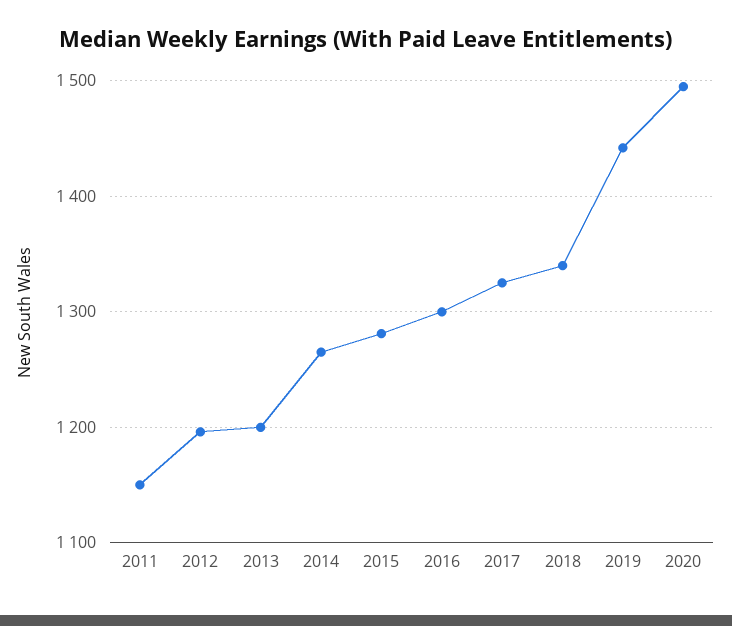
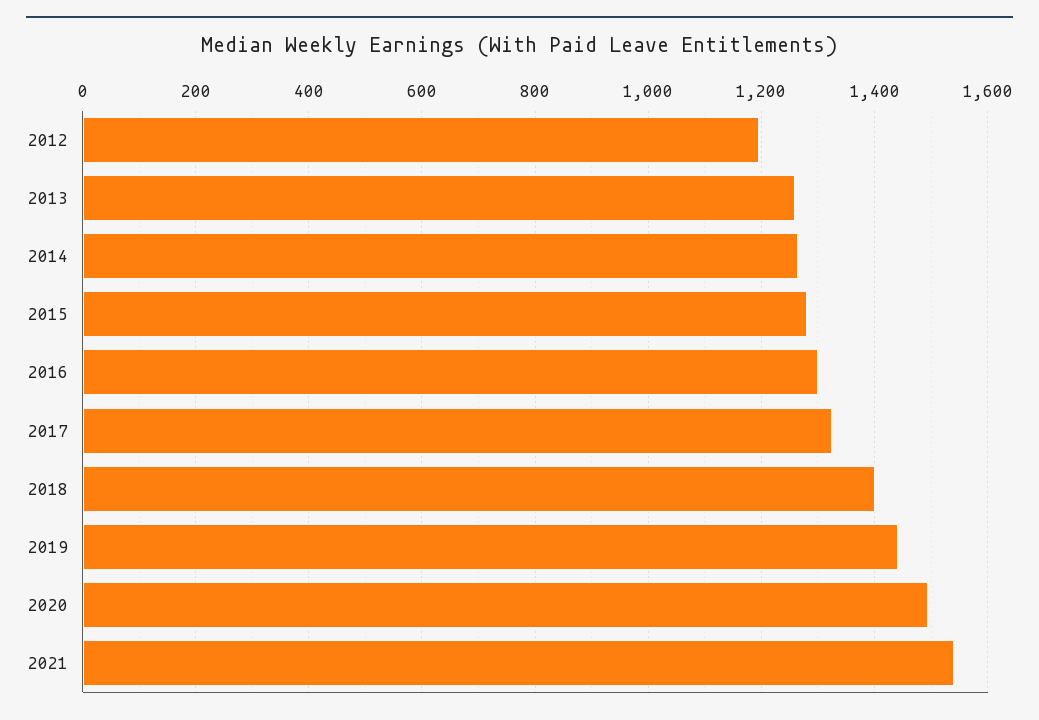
2011: 1150 -> none
2013: 1200 -> 1260
2018: 1340 -> 1400
2021: none -> 1540

